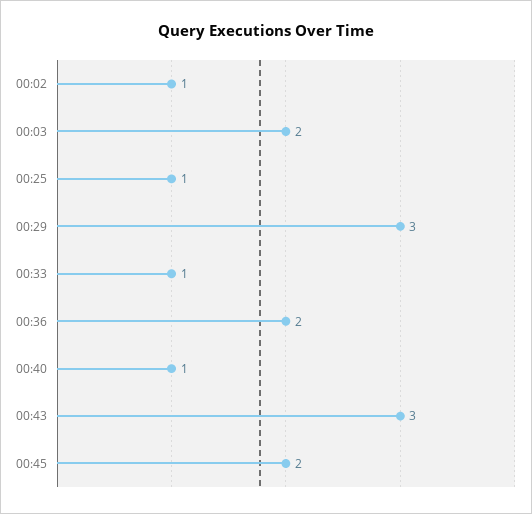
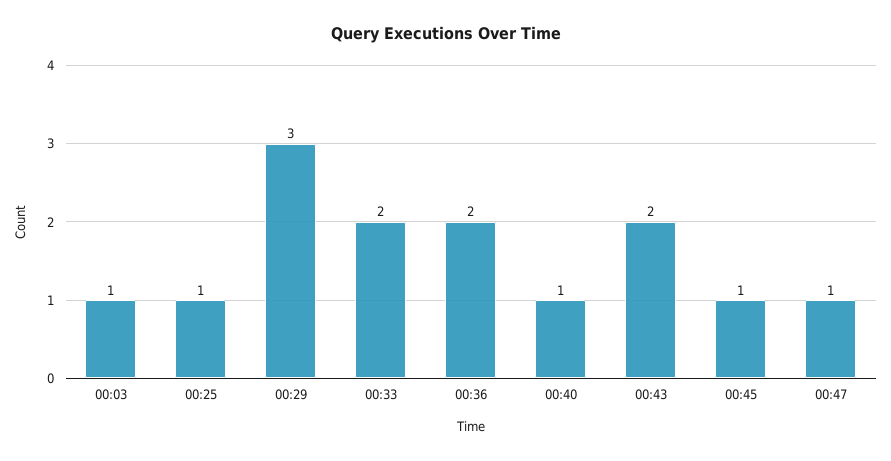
00:02: 1 -> none
00:03: 2 -> 1
00:33: 1 -> 2
00:43: 3 -> 2
00:45: 2 -> 1
00:47: none -> 1

